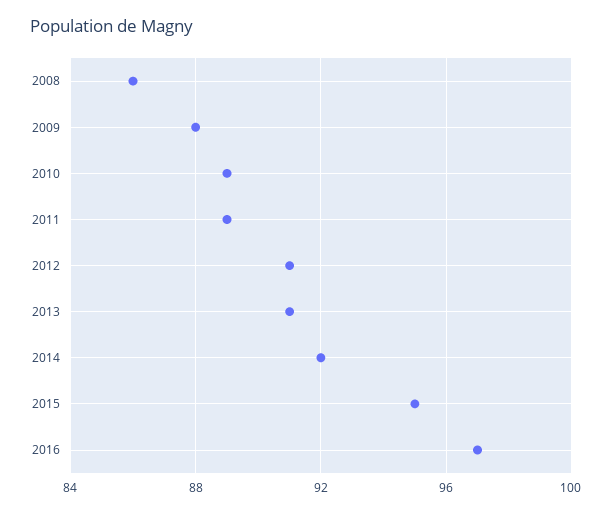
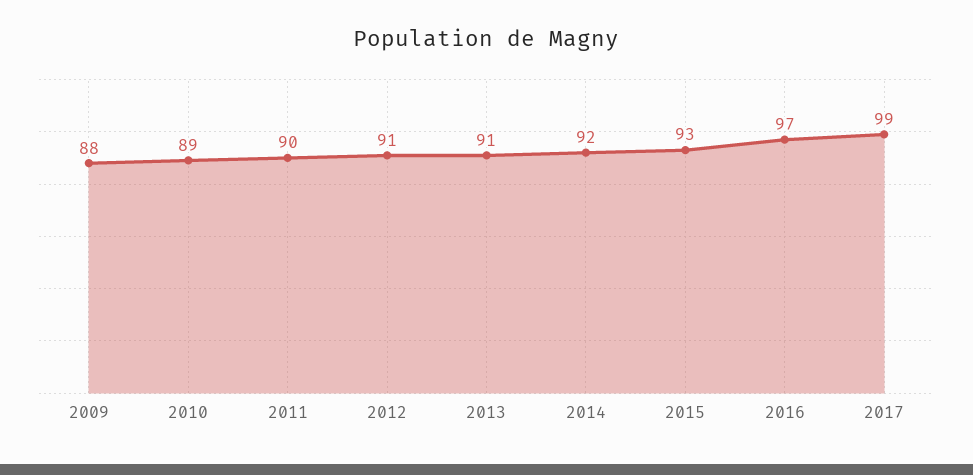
2008: 86 -> none
2011: 89 -> 90
2015: 95 -> 93
2017: none -> 99

